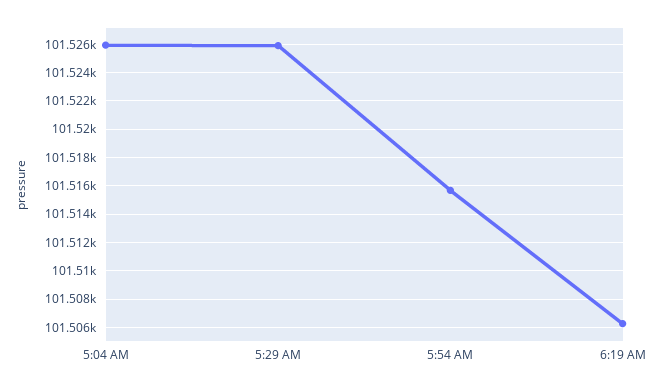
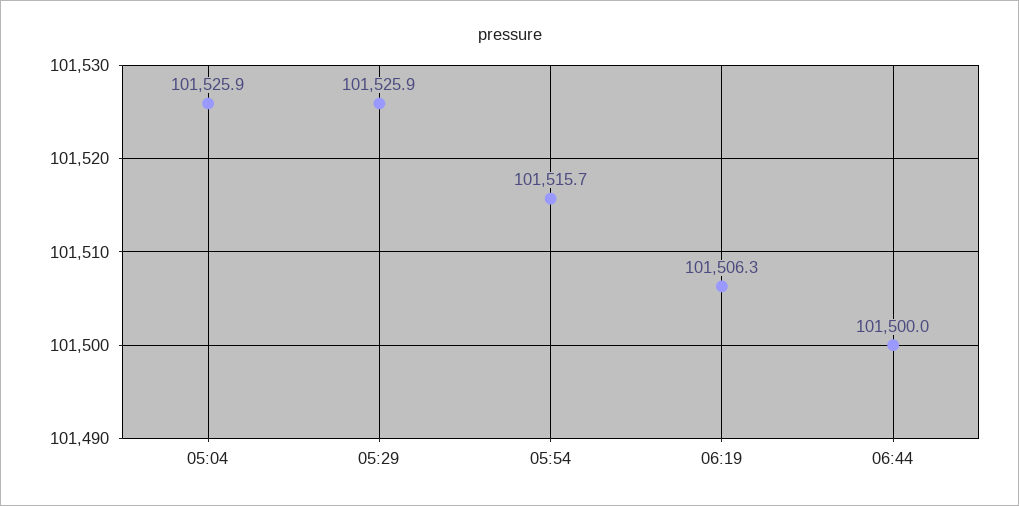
06:44: none -> 101500

